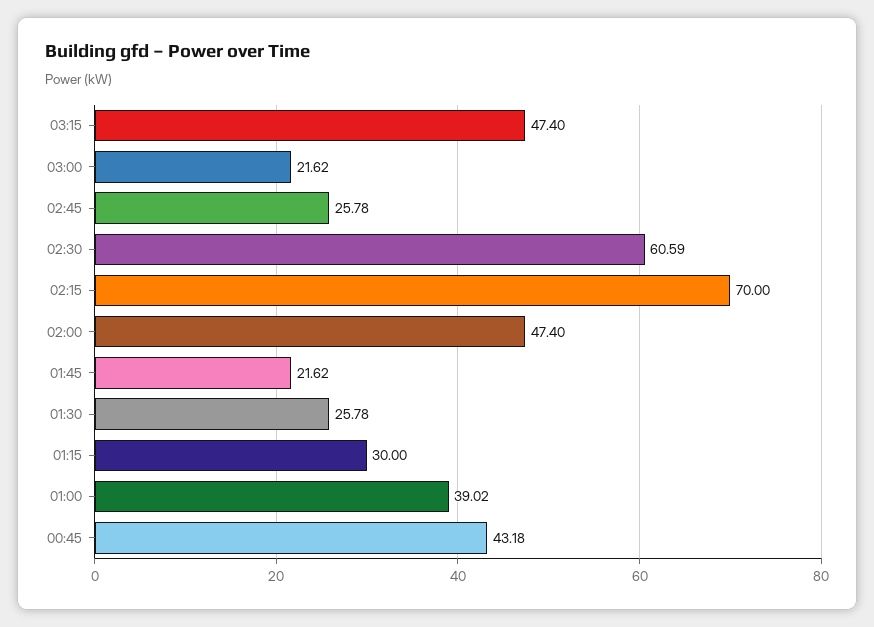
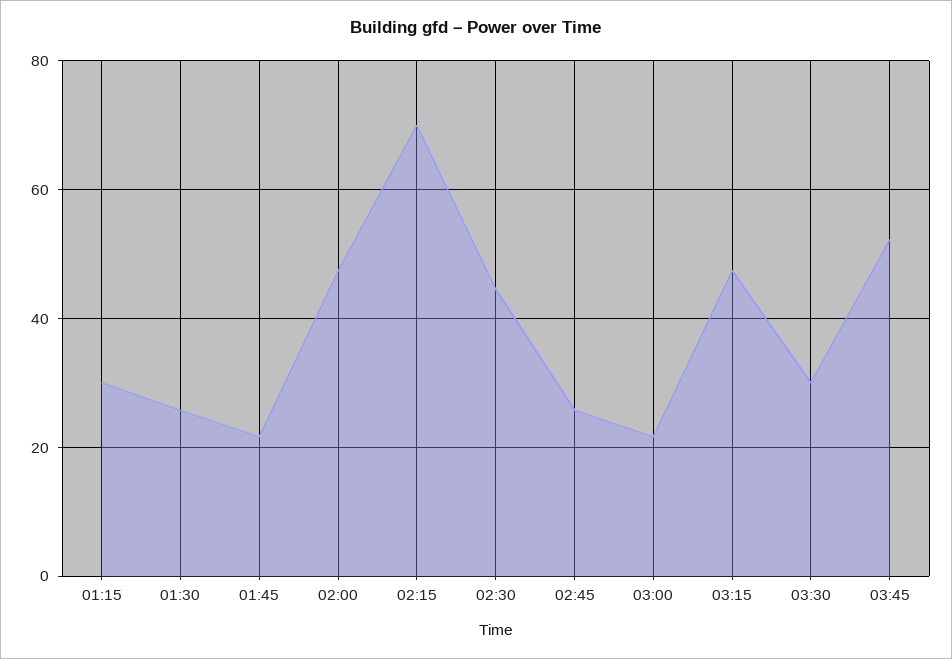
02:30: 60.59 -> 44
01:00: 39.02 -> none
00:45: 43.18 -> none
03:30: none -> 30
03:45: none -> 52

